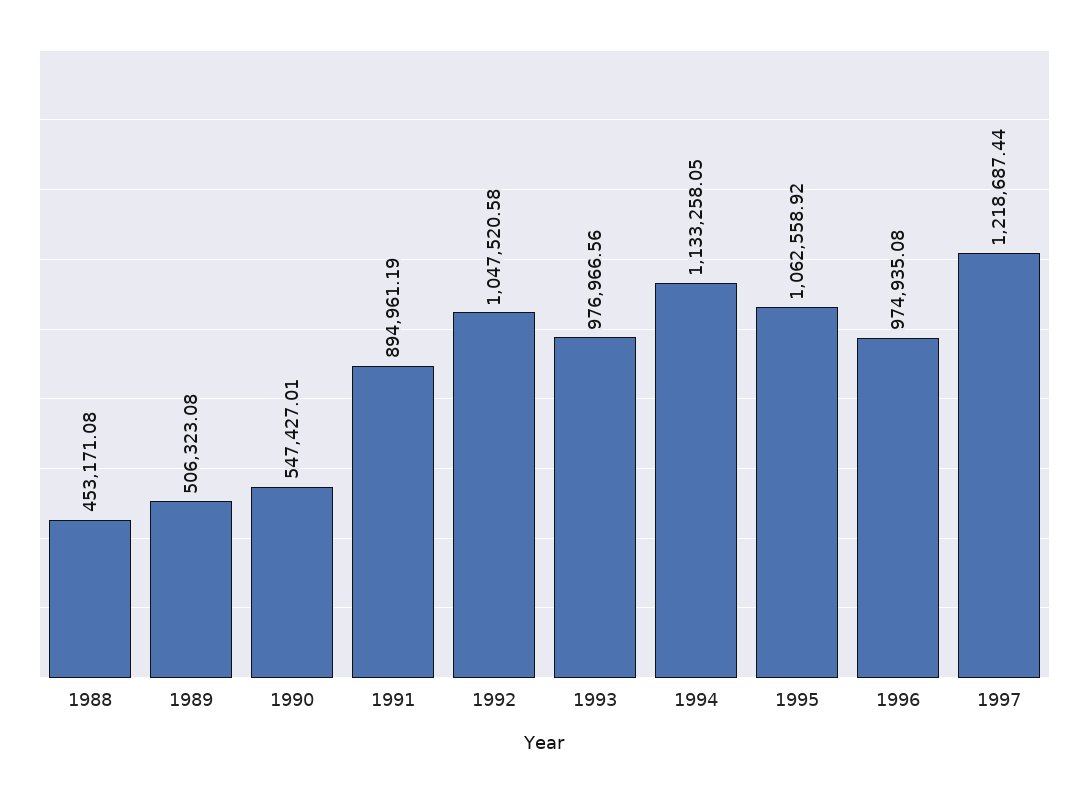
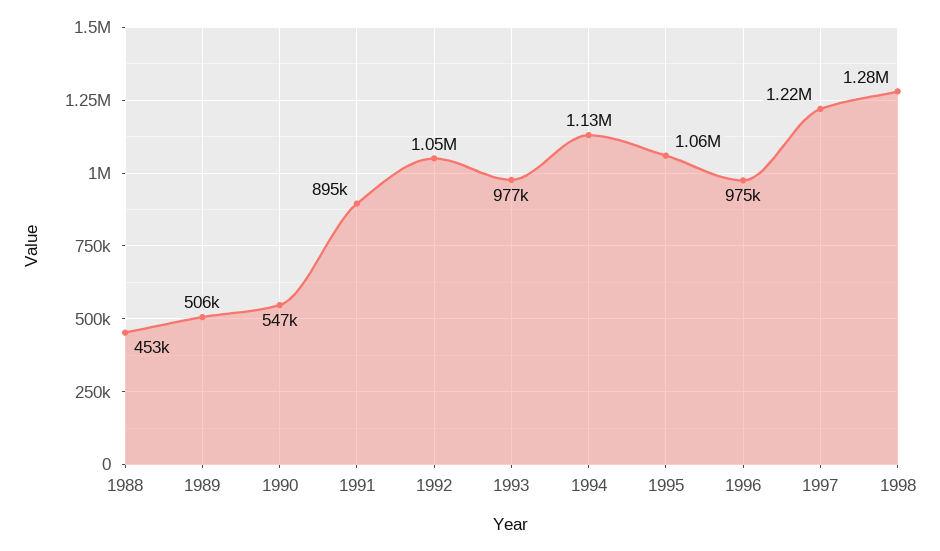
1998: none -> 1280000

